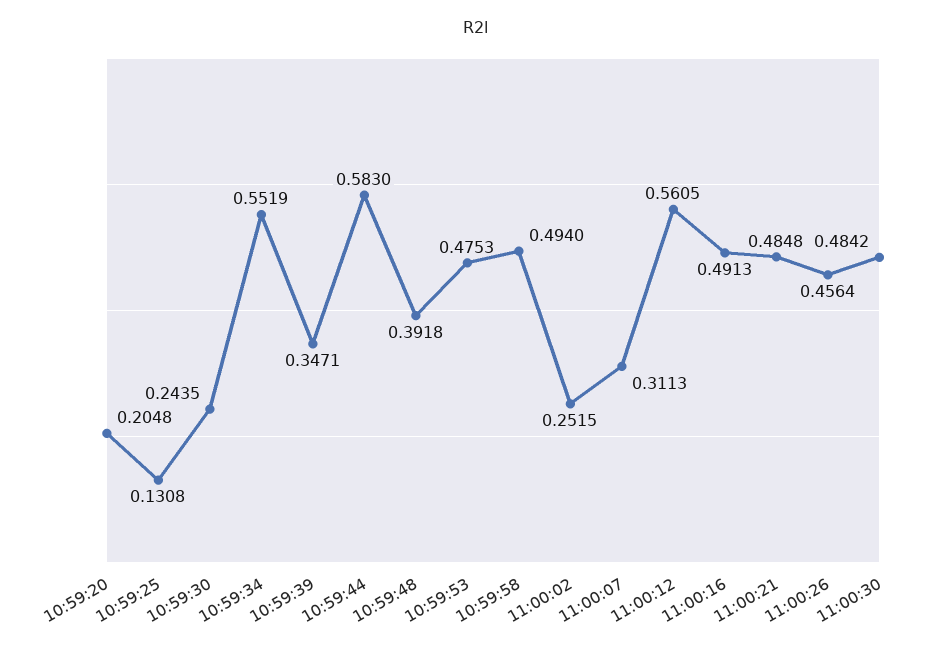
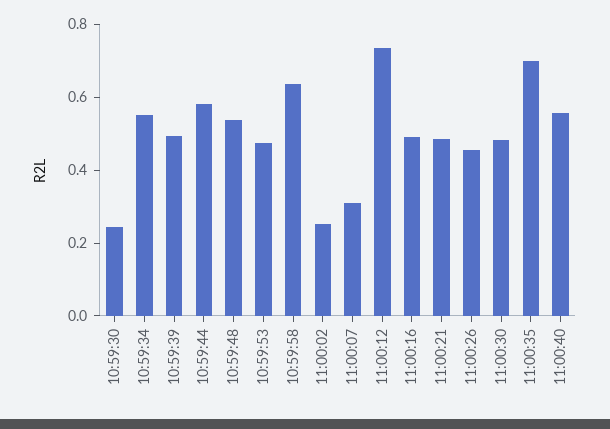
10:59:20: 0.2048 -> none
10:59:25: 0.1308 -> none
10:59:39: 0.3471 -> 0.5
10:59:48: 0.3918 -> 0.55
10:59:58: 0.494 -> 0.65
11:00:12: 0.5605 -> 0.75
11:00:35: none -> 0.7
11:00:40: none -> 0.55

